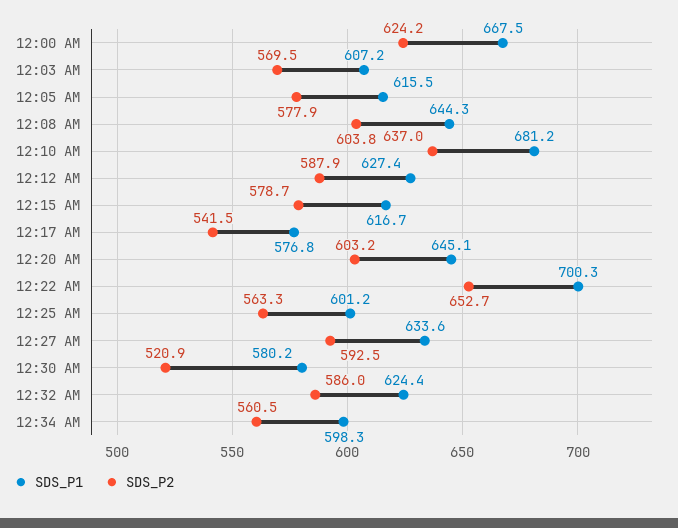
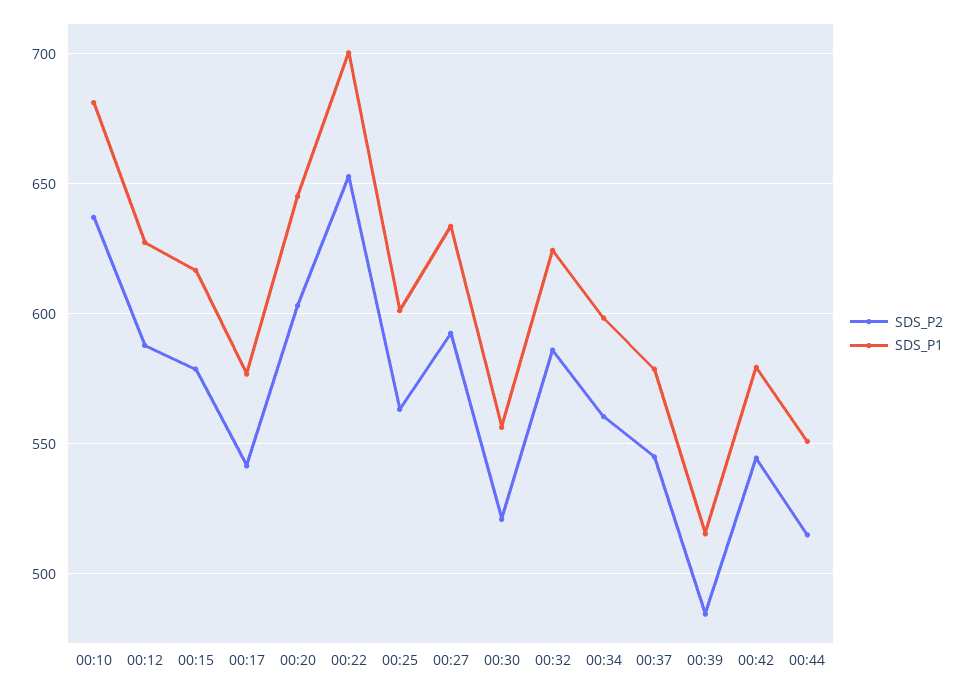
SDS_P1, 12:00 AM: 667.5 -> none
SDS_P2, 12:00 AM: 624.2 -> none
SDS_P1, 12:03 AM: 607.2 -> none
SDS_P2, 12:03 AM: 569.5 -> none
SDS_P1, 12:05 AM: 615.5 -> none
SDS_P2, 12:05 AM: 577.9 -> none
SDS_P1, 12:08 AM: 644.3 -> none
SDS_P2, 12:08 AM: 603.8 -> none
SDS_P1, 12:30 AM: 580.2 -> 555
SDS_P2, 00:37: none -> 545
SDS_P1, 00:37: none -> 580
SDS_P2, 00:39: none -> 485
SDS_P1, 00:39: none -> 515
SDS_P2, 00:42: none -> 545
SDS_P1, 00:42: none -> 580
SDS_P2, 00:44: none -> 515
SDS_P1, 00:44: none -> 550

